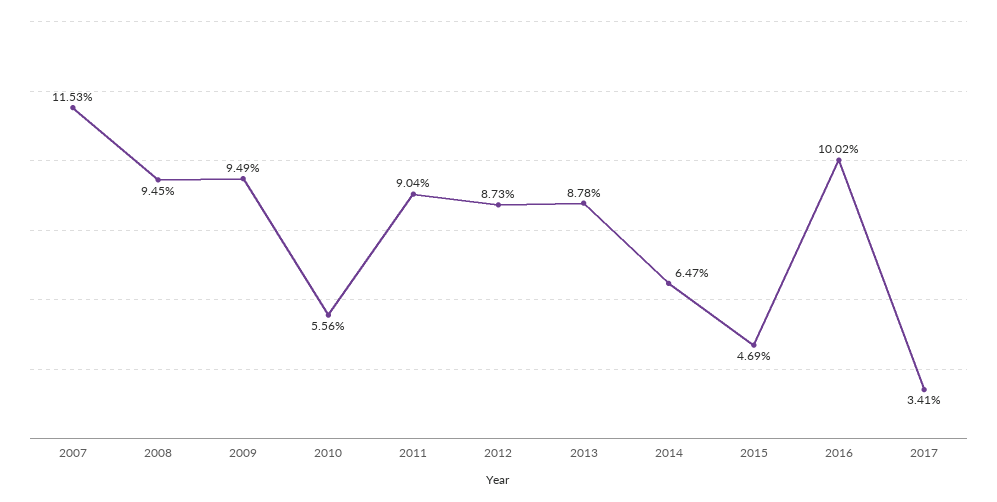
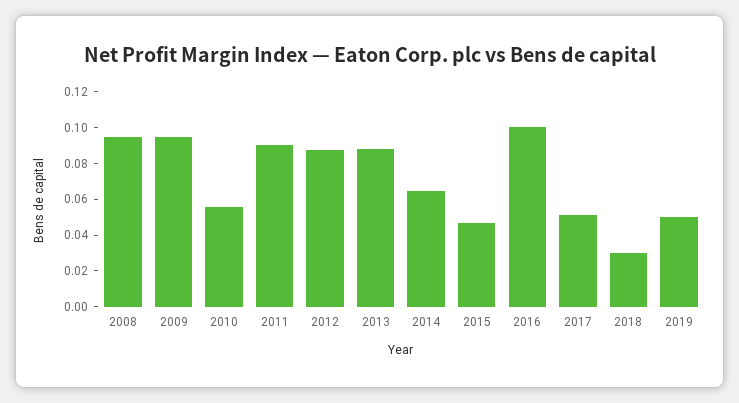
2007: 0.1153 -> none
2017: 0.0341 -> 0.05
2018: none -> 0.03
2019: none -> 0.05

